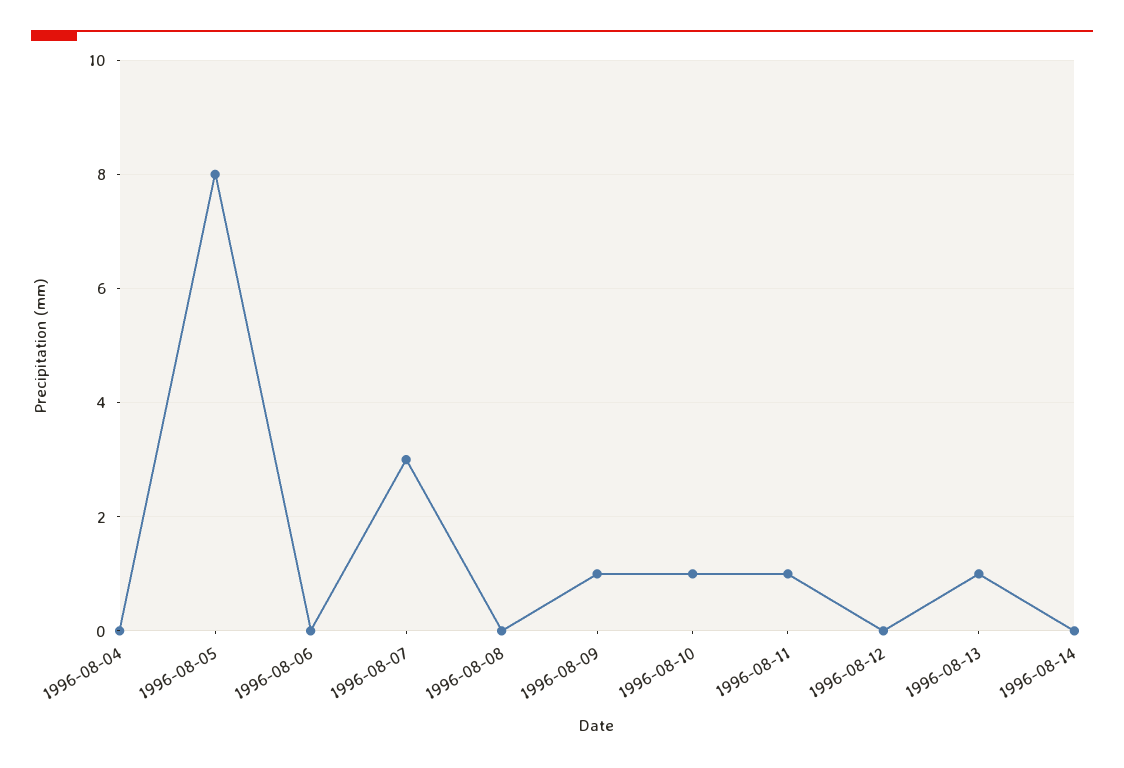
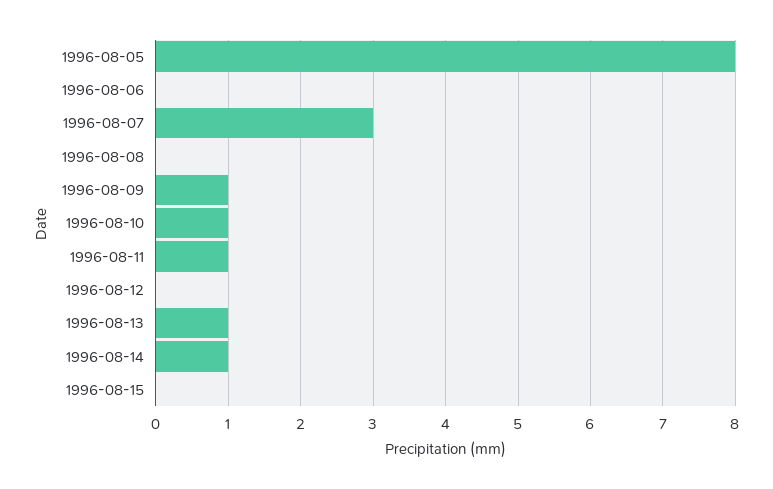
1996-08-04: 0 -> none
1996-08-14: 0 -> 1
1996-08-15: none -> 0

